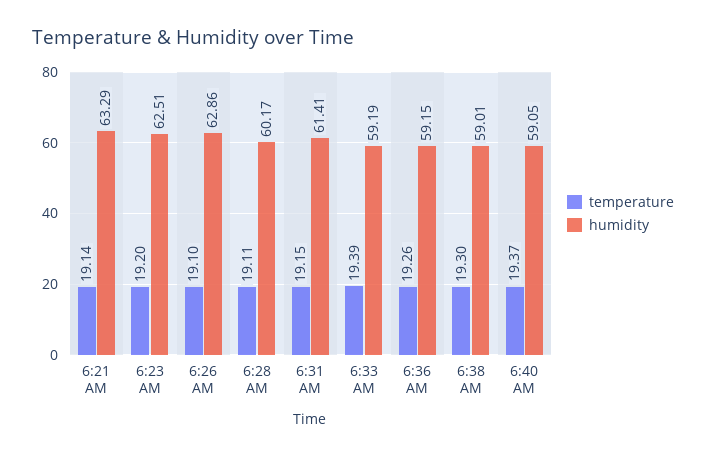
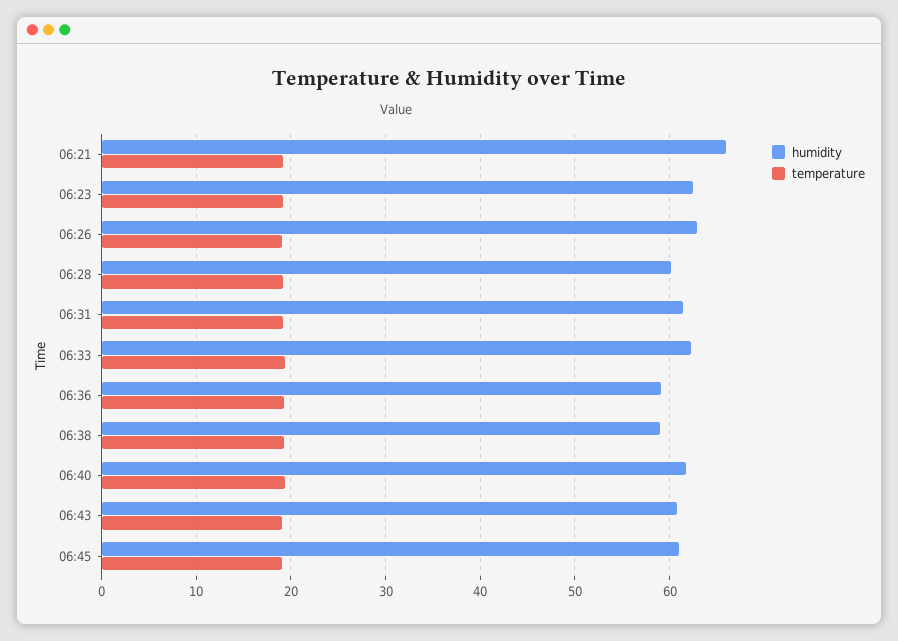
humidity, 6:21 AM: 63.29 -> 66
humidity, 6:33 AM: 59.19 -> 62
humidity, 6:40 AM: 59.05 -> 62
humidity, 06:43: none -> 61
temperature, 06:43: none -> 19
humidity, 06:45: none -> 61
temperature, 06:45: none -> 19

